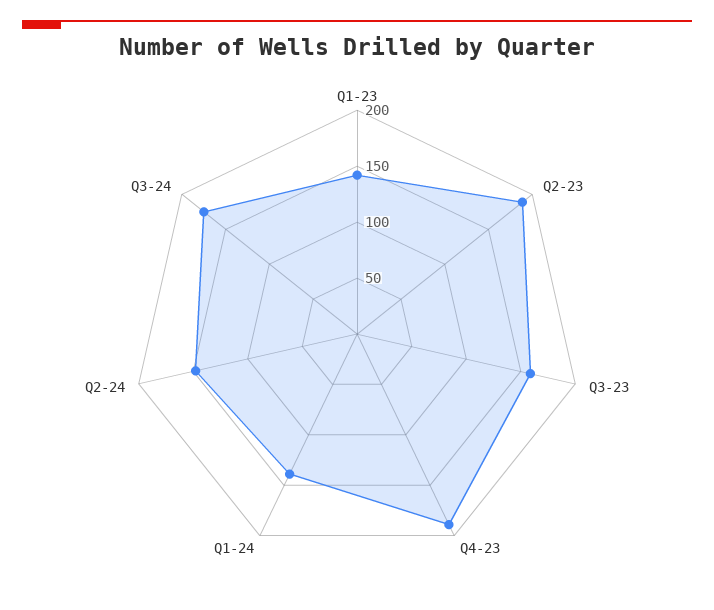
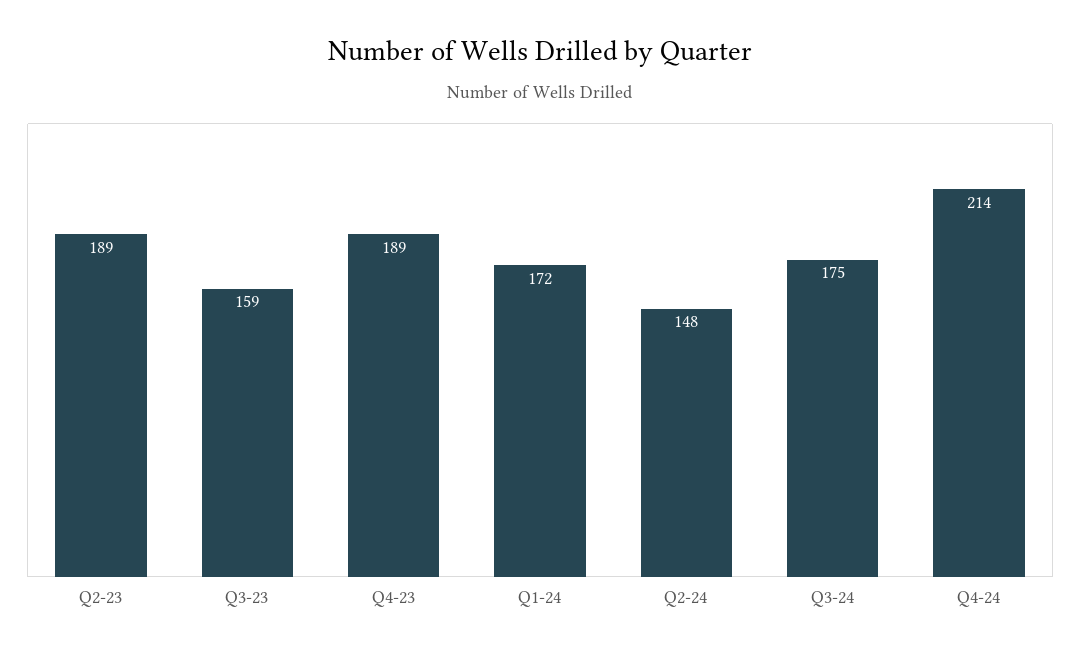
Q1-23: 140 -> none
Q1-24: 140 -> 172
Q4-24: none -> 214

